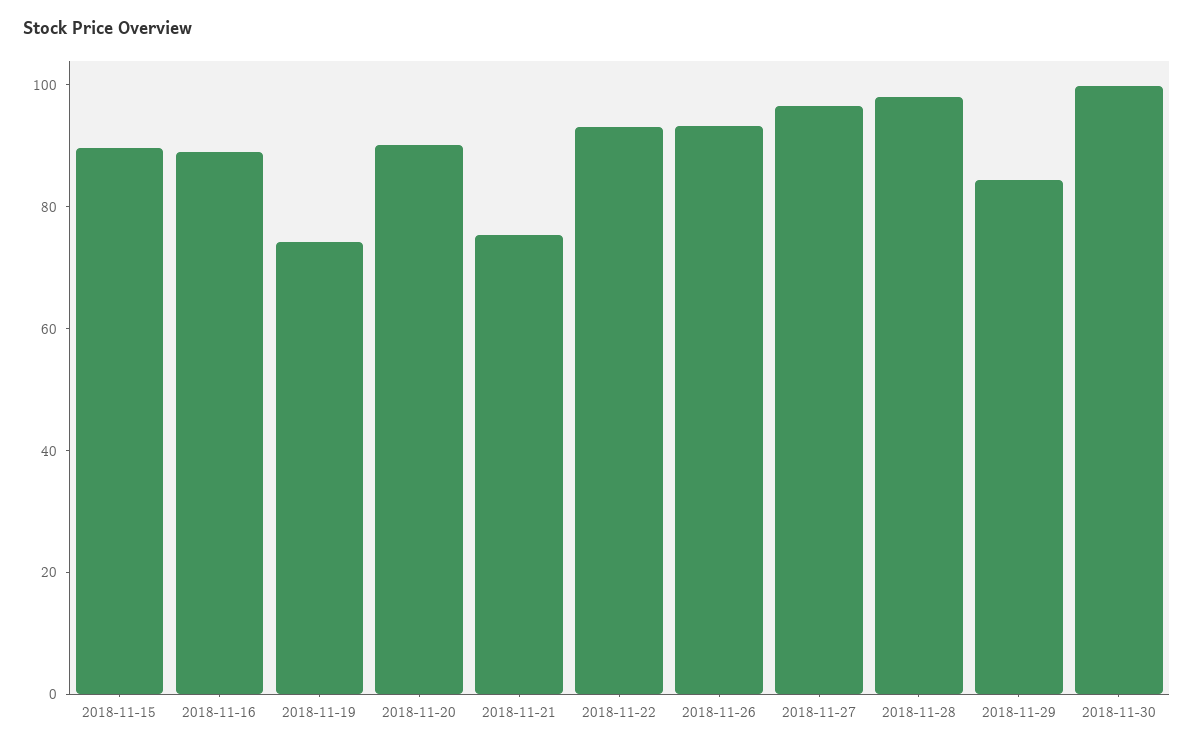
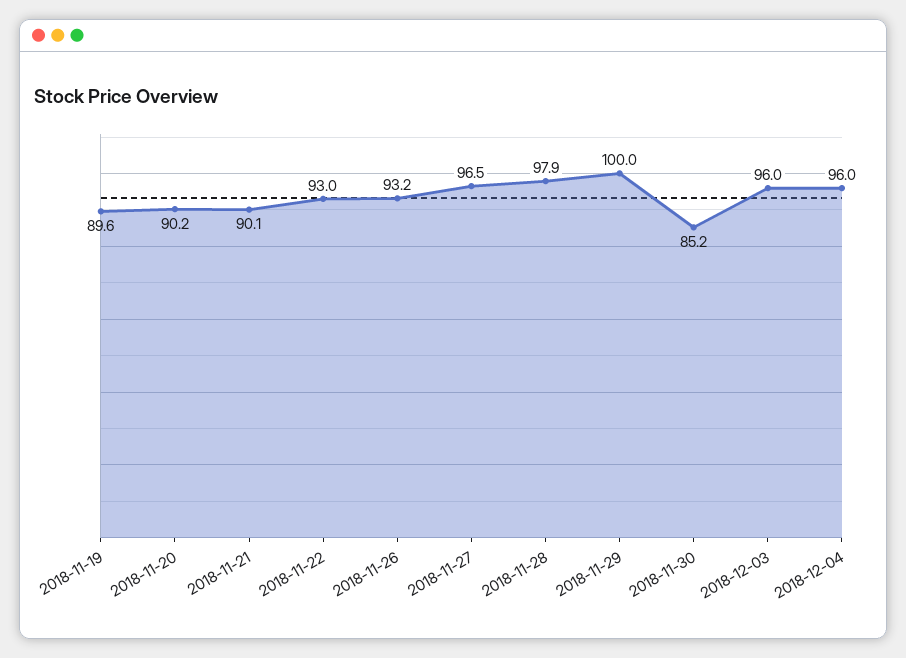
2018-11-15: 90 -> none
2018-11-16: 90 -> none
2018-11-19: 75 -> 89.6
2018-11-21: 75 -> 90.1
2018-11-29: 85 -> 100
2018-11-30: 100 -> 85.2
2018-12-03: none -> 96
2018-12-04: none -> 96

